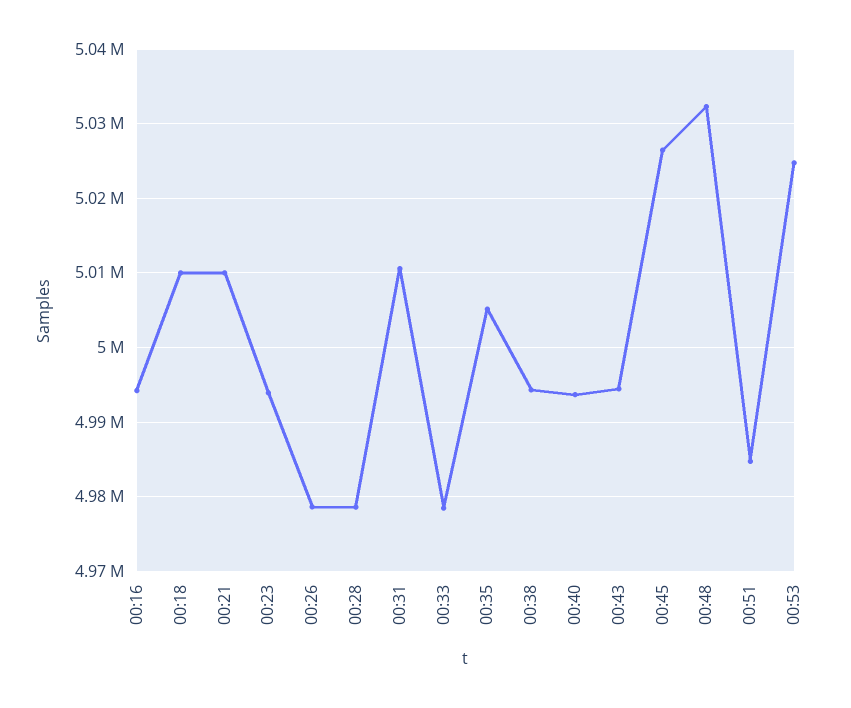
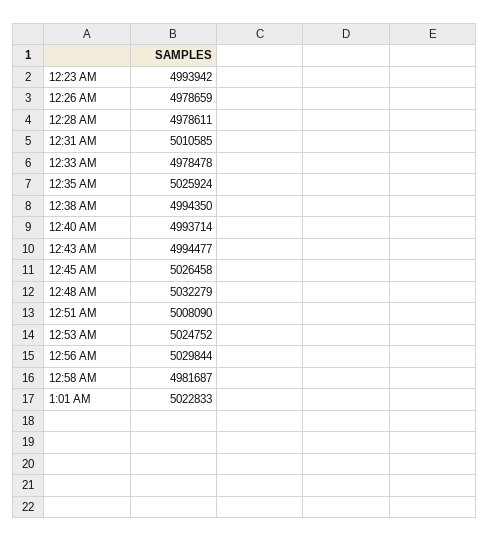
00:16: 4994000 -> none
00:18: 5010000 -> none
00:21: 5010000 -> none
00:35: 5005000 -> 5025924
00:51: 4985000 -> 5008090
12:56 AM: none -> 5029844
12:58 AM: none -> 4981687
1:01 AM: none -> 5022833

